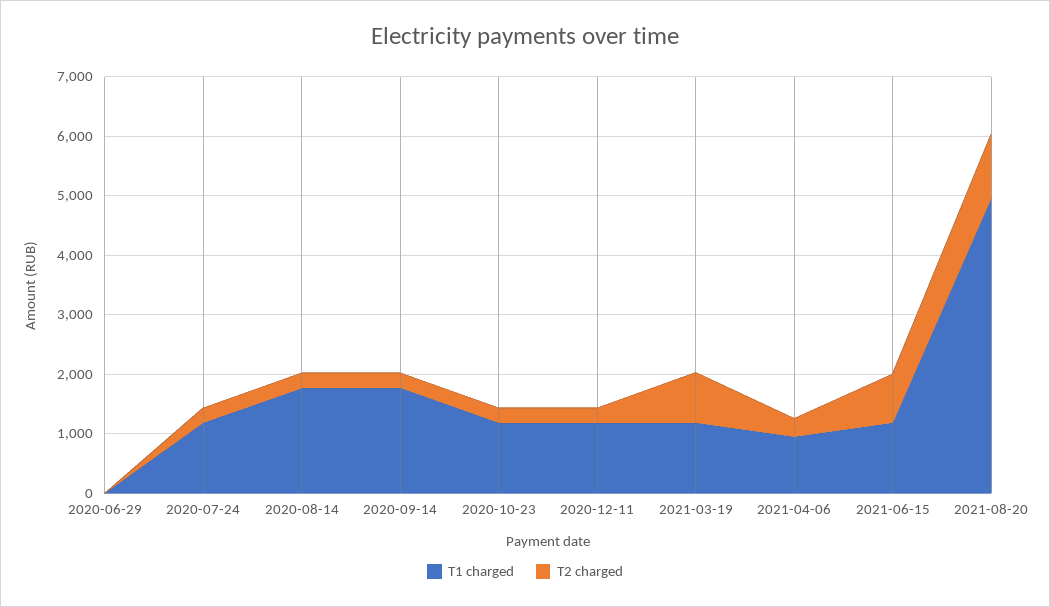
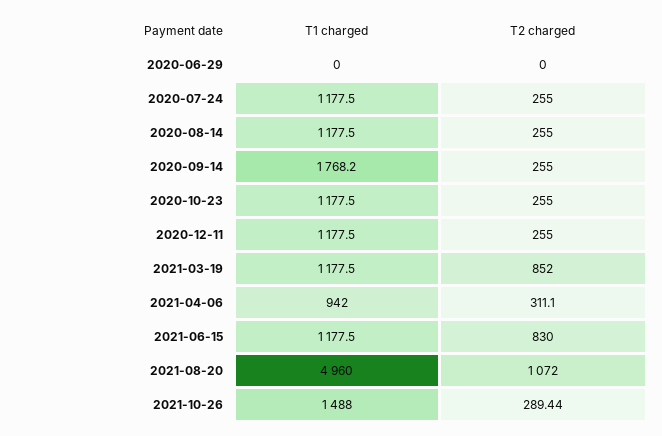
T1 charged, 2020-08-14: 1800 -> 1177.5
T1 charged, 2021-10-26: none -> 1488
T2 charged, 2021-10-26: none -> 289.44

